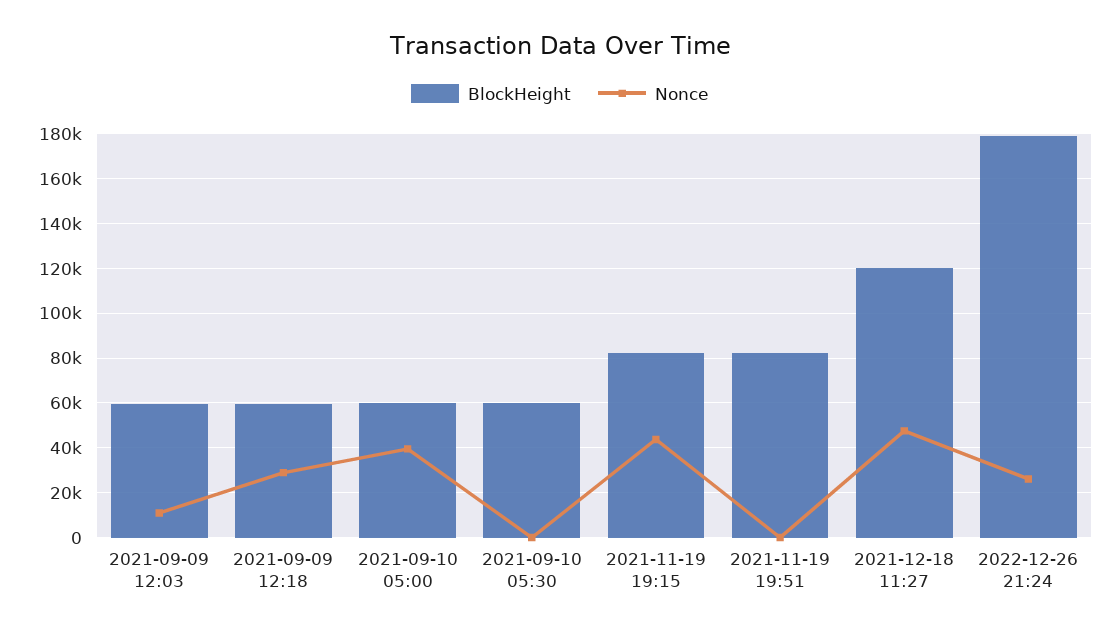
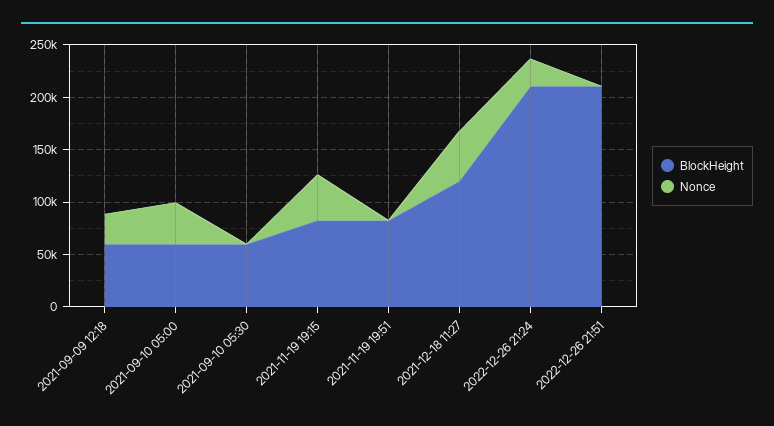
BlockHeight, 2021-09-09 12:03: 60000 -> none
Nonce, 2021-09-09 12:03: 10000 -> none
BlockHeight, 2022-12-26 21:24: 180000 -> 210000
BlockHeight, 2022-12-26 21:51: none -> 210000
Nonce, 2022-12-26 21:51: none -> 0

